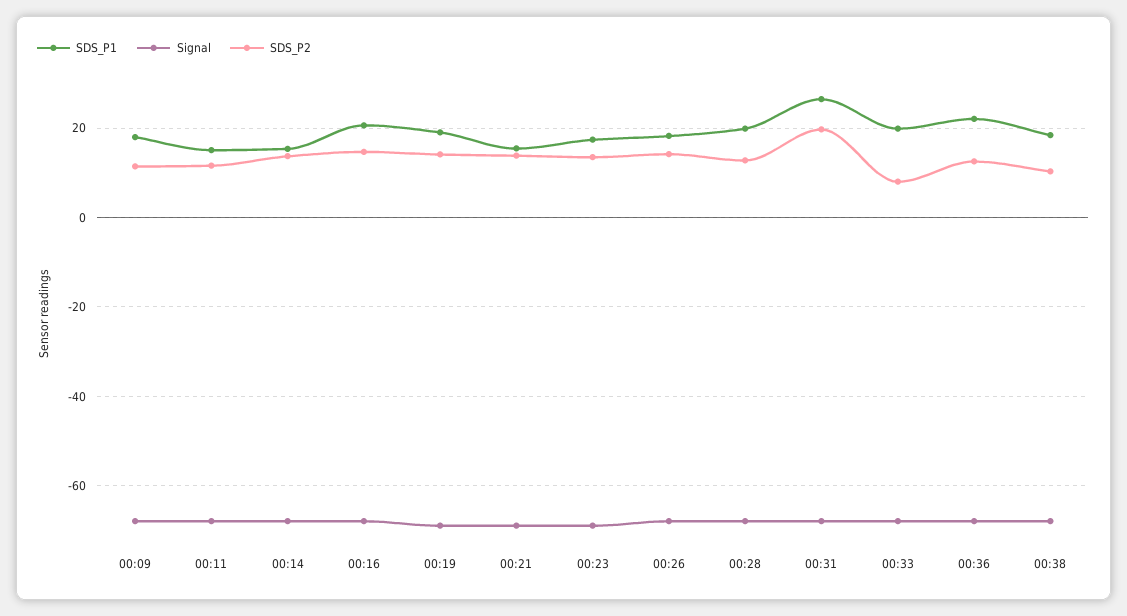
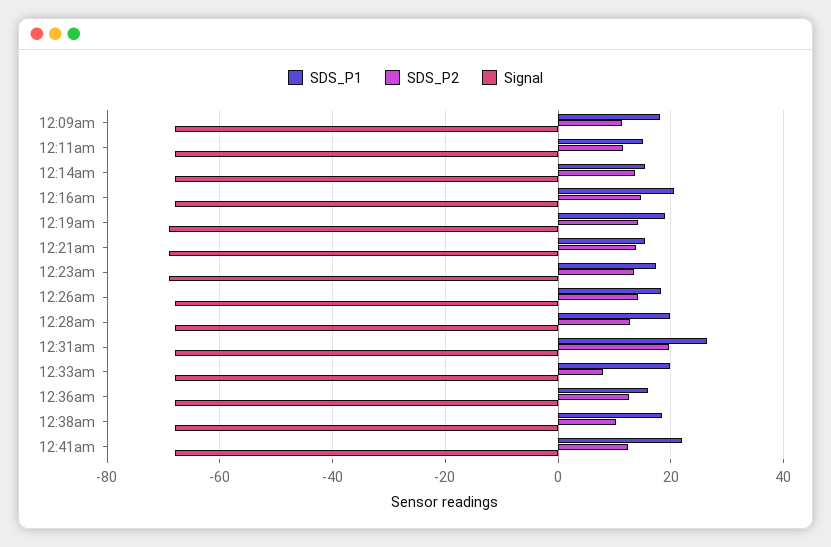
SDS_P1, 00:36: 22 -> 16
SDS_P1, 12:41am: none -> 22
SDS_P2, 12:41am: none -> 12
Signal, 12:41am: none -> -68

